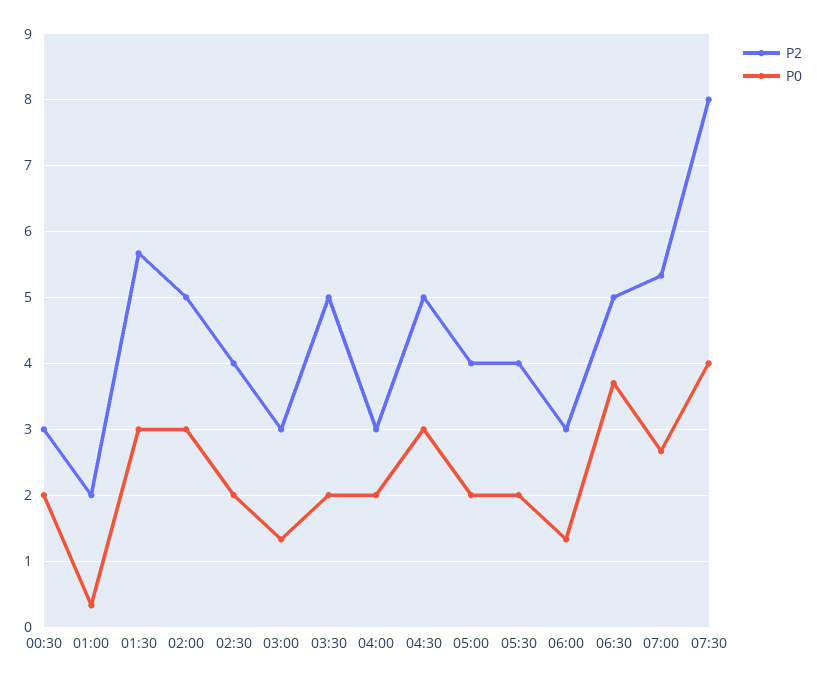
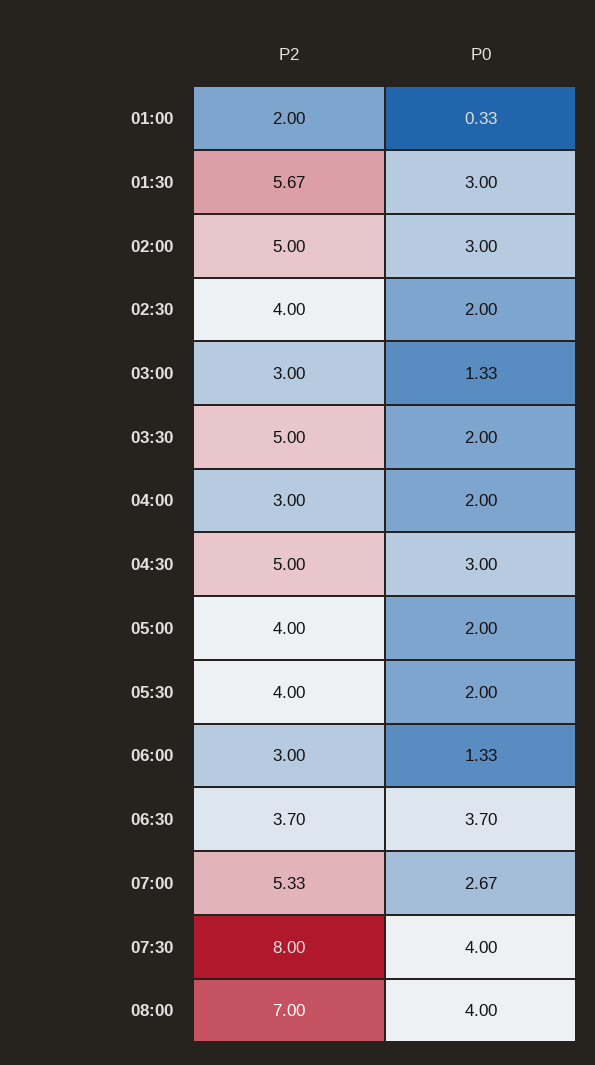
P2, 00:30: 3 -> none
P0, 00:30: 2 -> none
P2, 06:30: 5 -> 3.7
P2, 08:00: none -> 7
P0, 08:00: none -> 4

